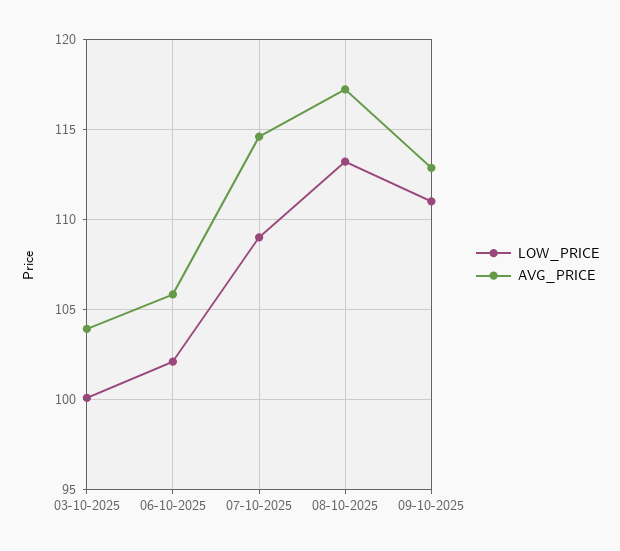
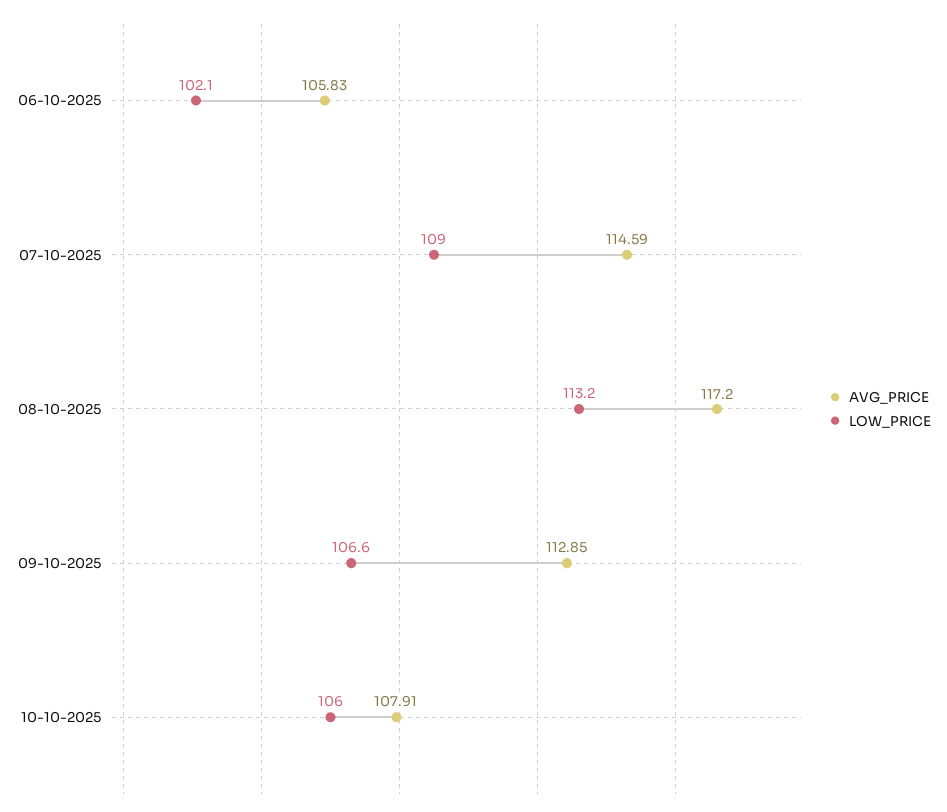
LOW_PRICE, 03-10-2025: 100 -> none
AVG_PRICE, 03-10-2025: 104 -> none
LOW_PRICE, 09-10-2025: 111 -> 106.6
AVG_PRICE, 10-10-2025: none -> 107.91
LOW_PRICE, 10-10-2025: none -> 106

